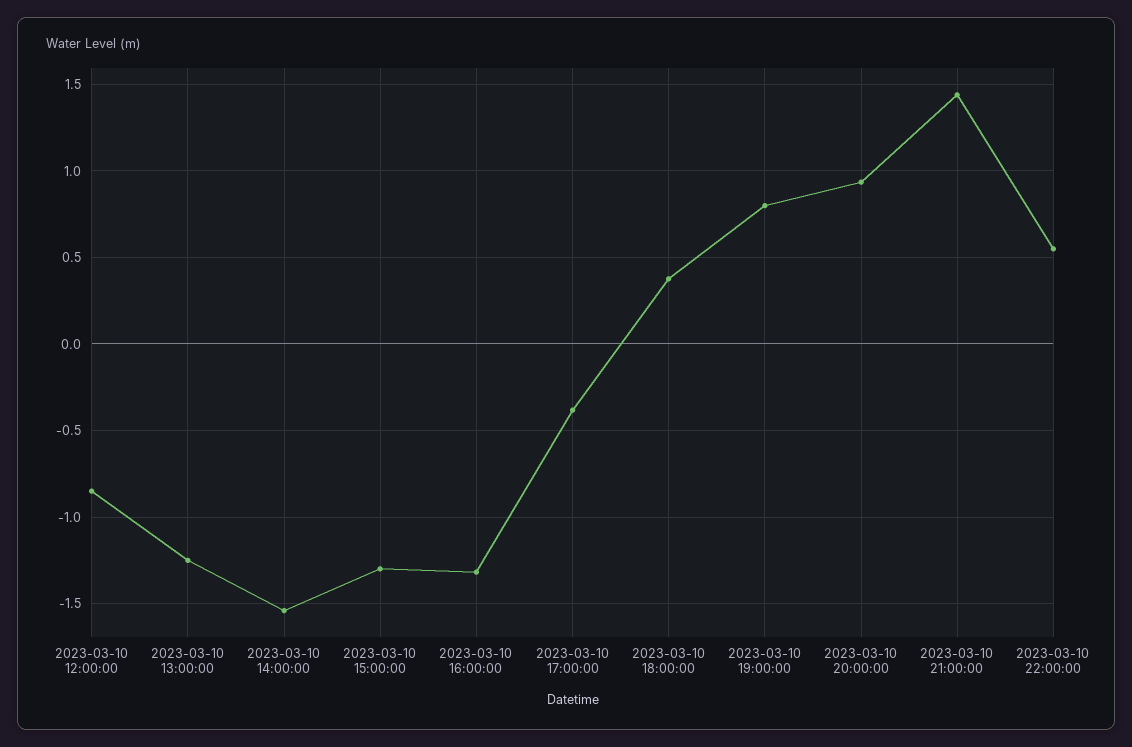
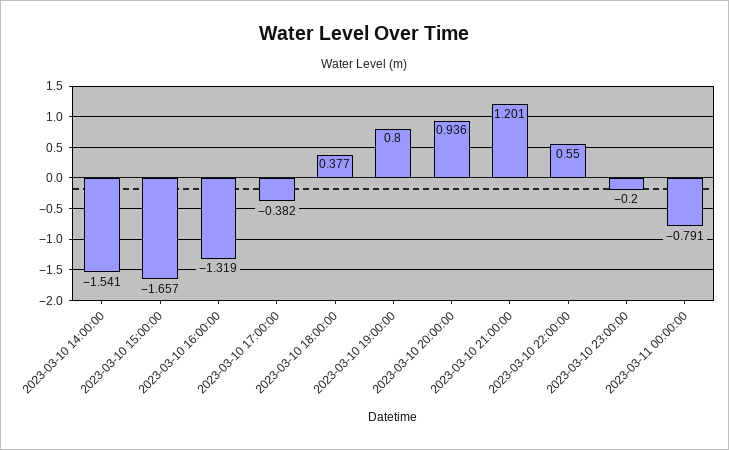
2023-03-10 12:00:00: -0.85 -> none
2023-03-10 13:00:00: -1.25 -> none
2023-03-10 15:00:00: -1.3 -> -1.657
2023-03-10 21:00:00: 1.45 -> 1.201
2023-03-10 23:00:00: none -> -0.2
2023-03-11 00:00:00: none -> -0.791

